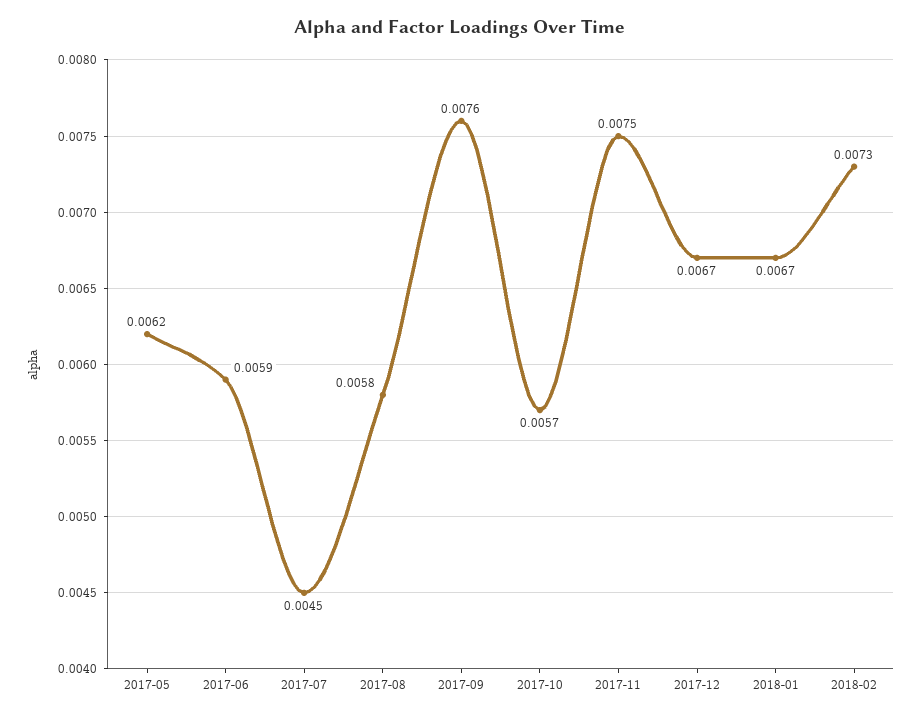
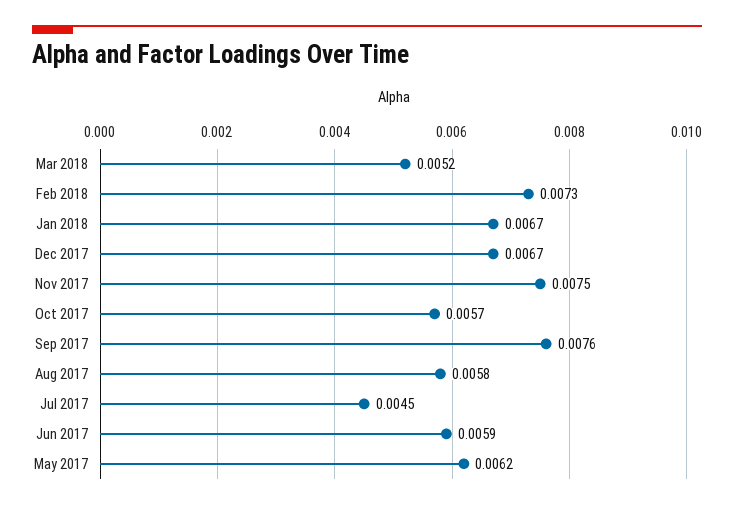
Mar 2018: none -> 0.0052

